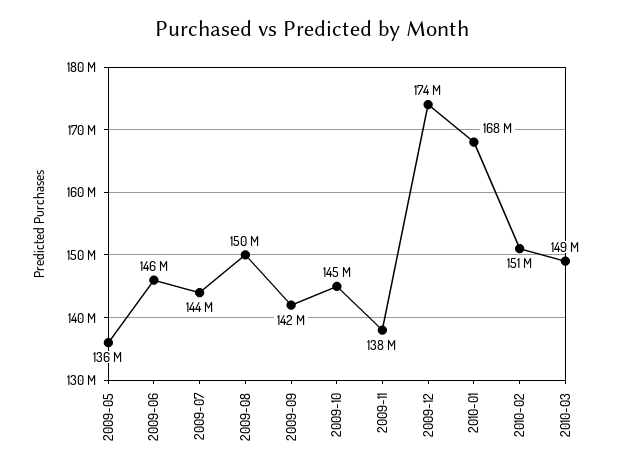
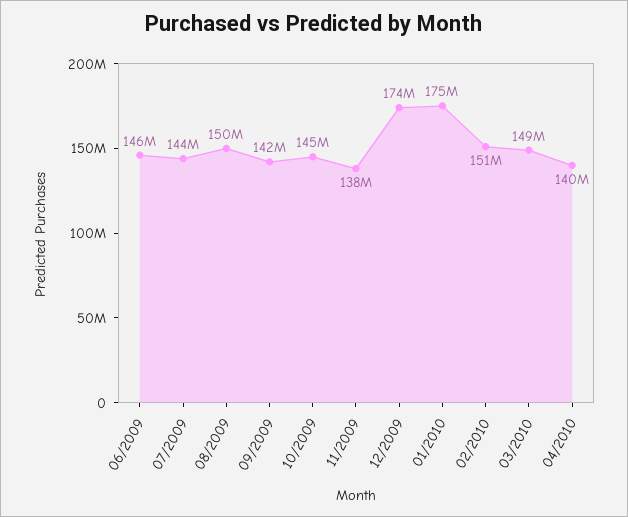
2009-05: 136000000 -> none
2010-01: 168000000 -> 175000000
04/2010: none -> 140000000

